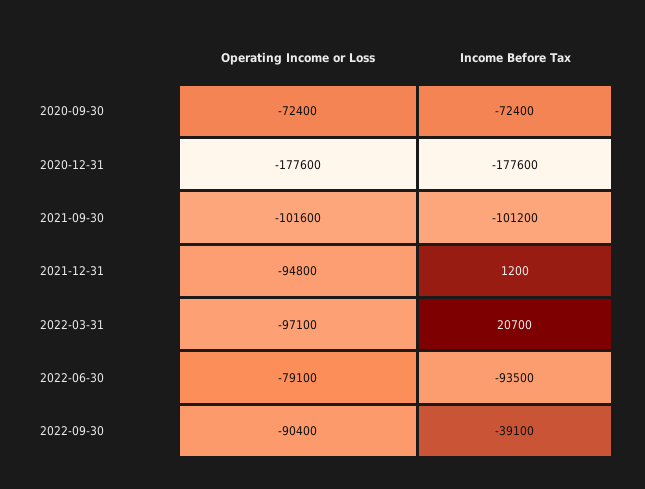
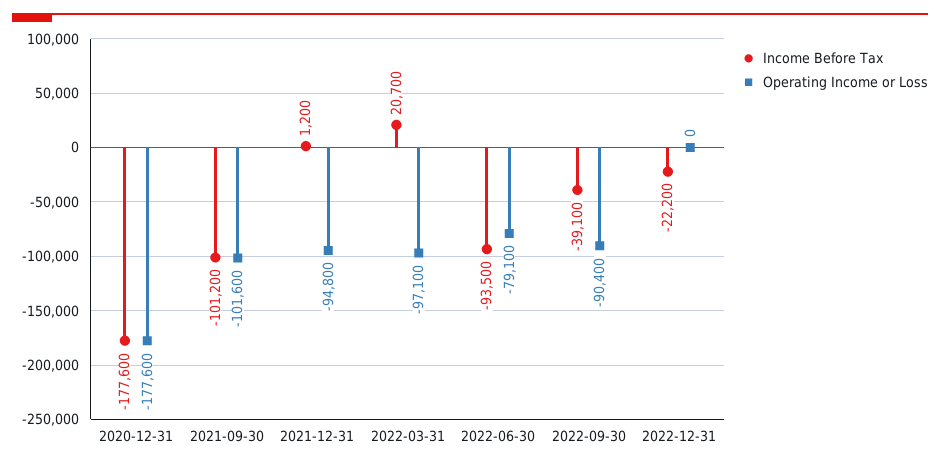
Operating Income or Loss, 2020-09-30: -72400 -> none
Income Before Tax, 2020-09-30: -72400 -> none
Income Before Tax, 2022-12-31: none -> -22200
Operating Income or Loss, 2022-12-31: none -> 0

